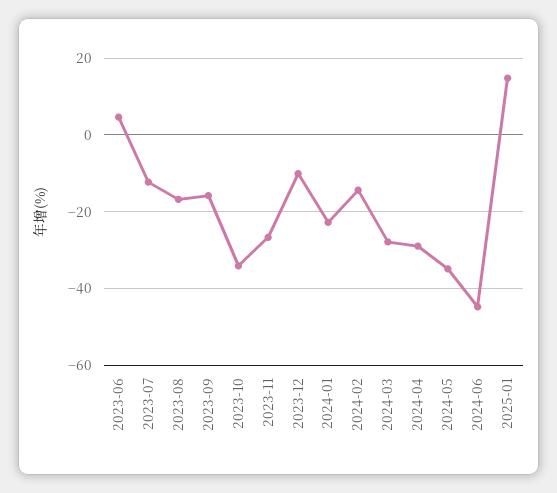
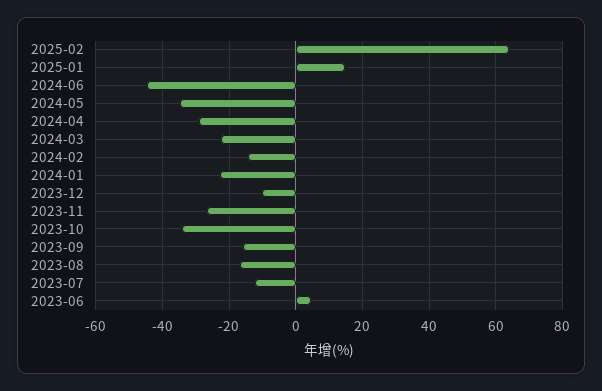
2024-03: -28 -> -22
2025-02: none -> 64

